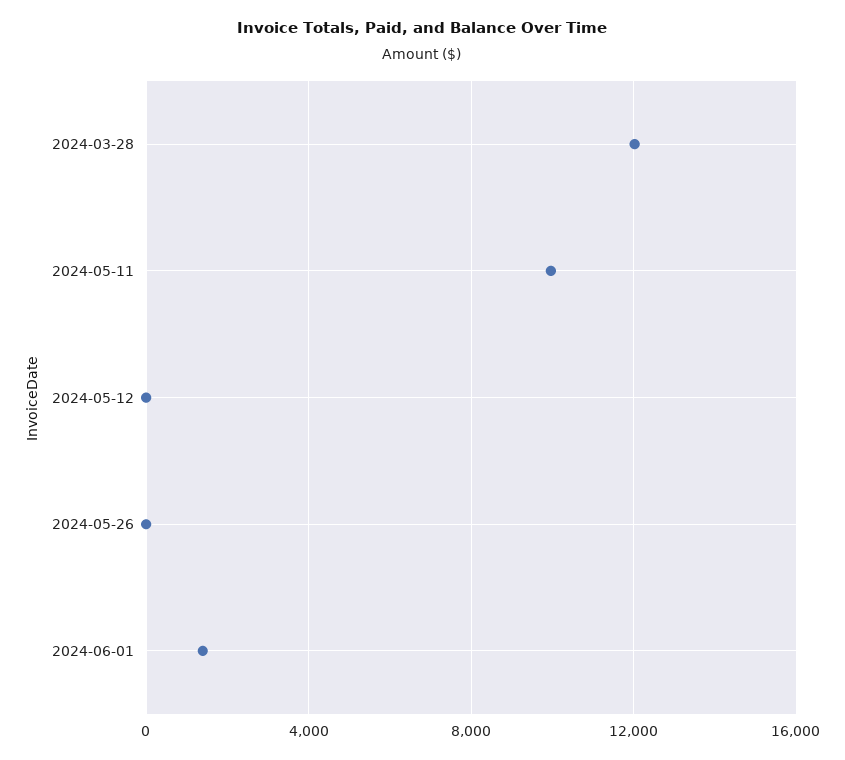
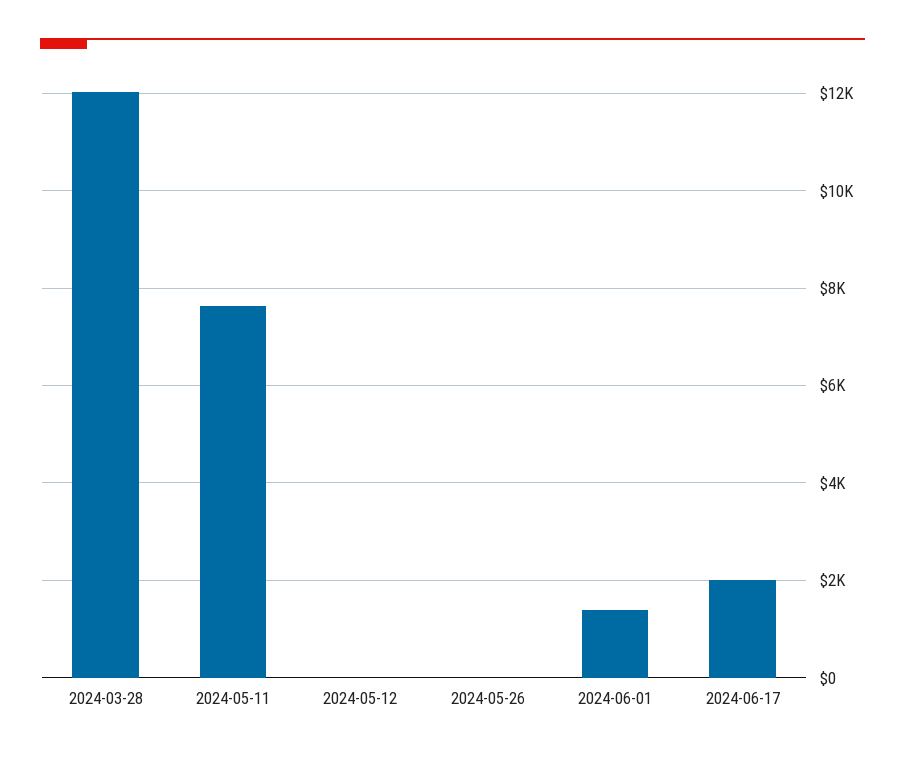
2024-05-11: 10000 -> 7600
2024-06-17: none -> 2000

